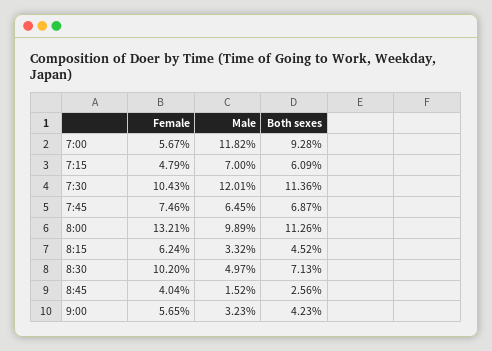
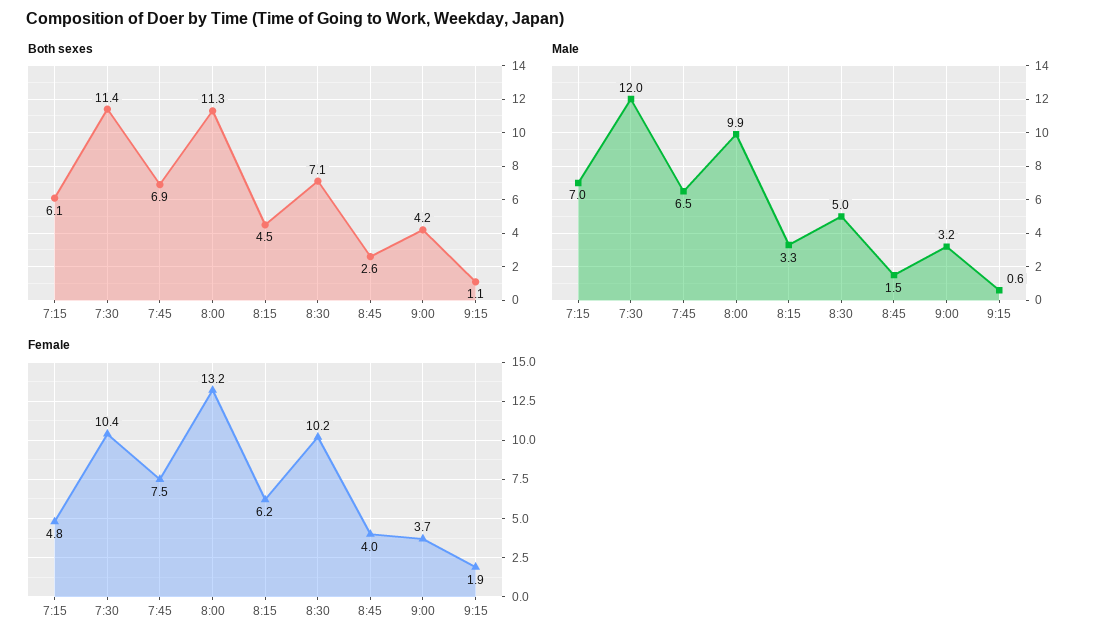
Female, 7:00: 5.67 -> none
Male, 7:00: 11.82 -> none
Both sexes, 7:00: 9.28 -> none
Female, 9:00: 5.65 -> 3.7
Both sexes, 9:15: none -> 1.1
Male, 9:15: none -> 0.6
Female, 9:15: none -> 1.9

